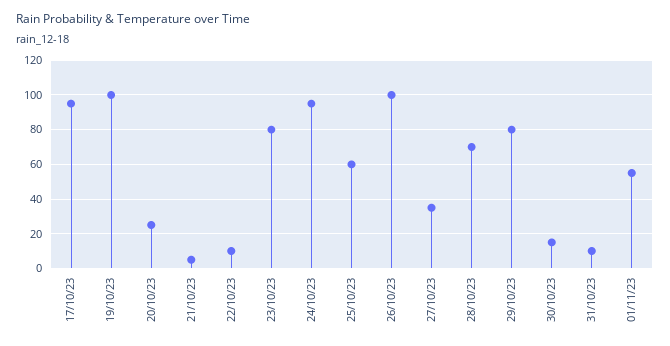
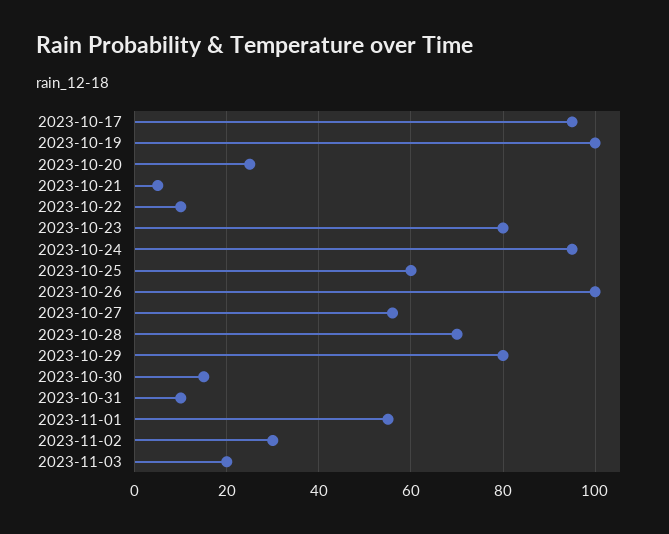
27/10/23: 35 -> 55
2023-11-02: none -> 30
2023-11-03: none -> 20

